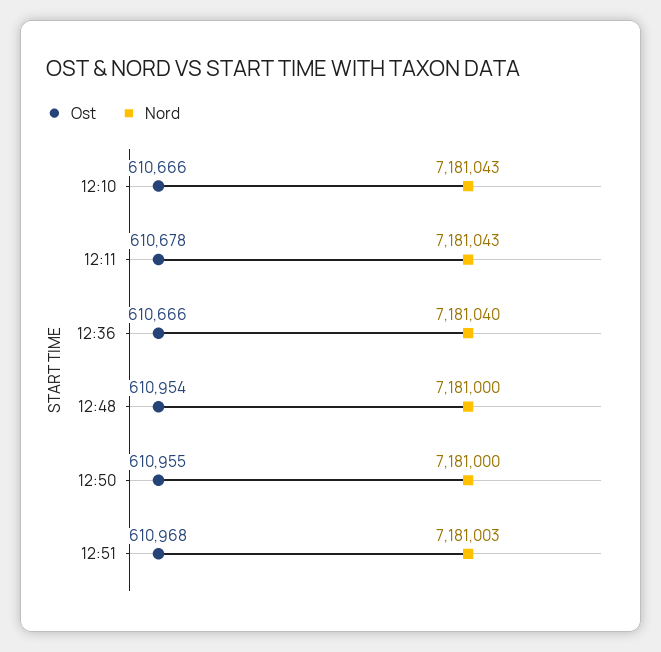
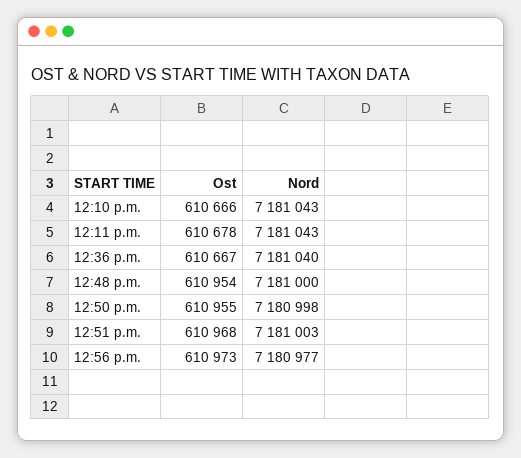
Ost, 12:36: 610666 -> 610667
Nord, 12:50: 7181000 -> 7180998
Ost, 12:56 p.m.: none -> 610973
Nord, 12:56 p.m.: none -> 7180977

